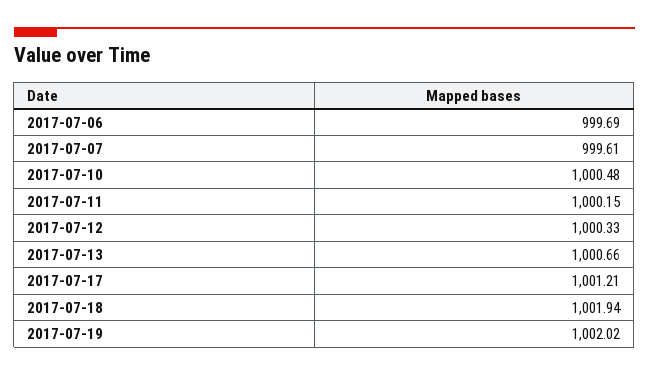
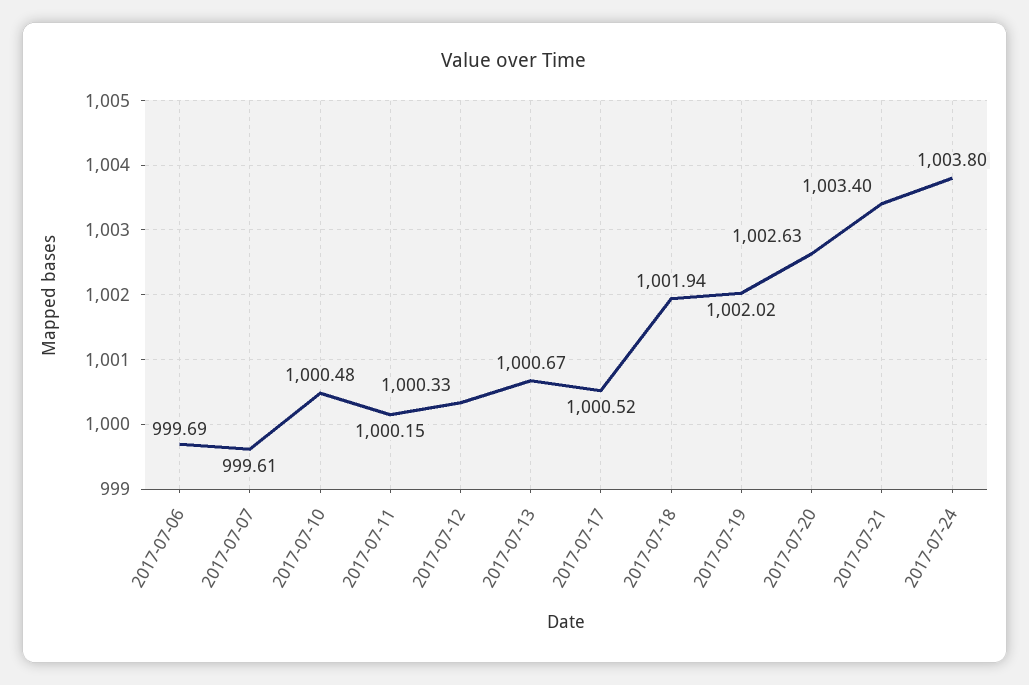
2017-07-13: 1000.66 -> 1000.67
2017-07-17: 1001.21 -> 1000.52
2017-07-20: none -> 1002.63
2017-07-21: none -> 1003.4
2017-07-24: none -> 1003.8

